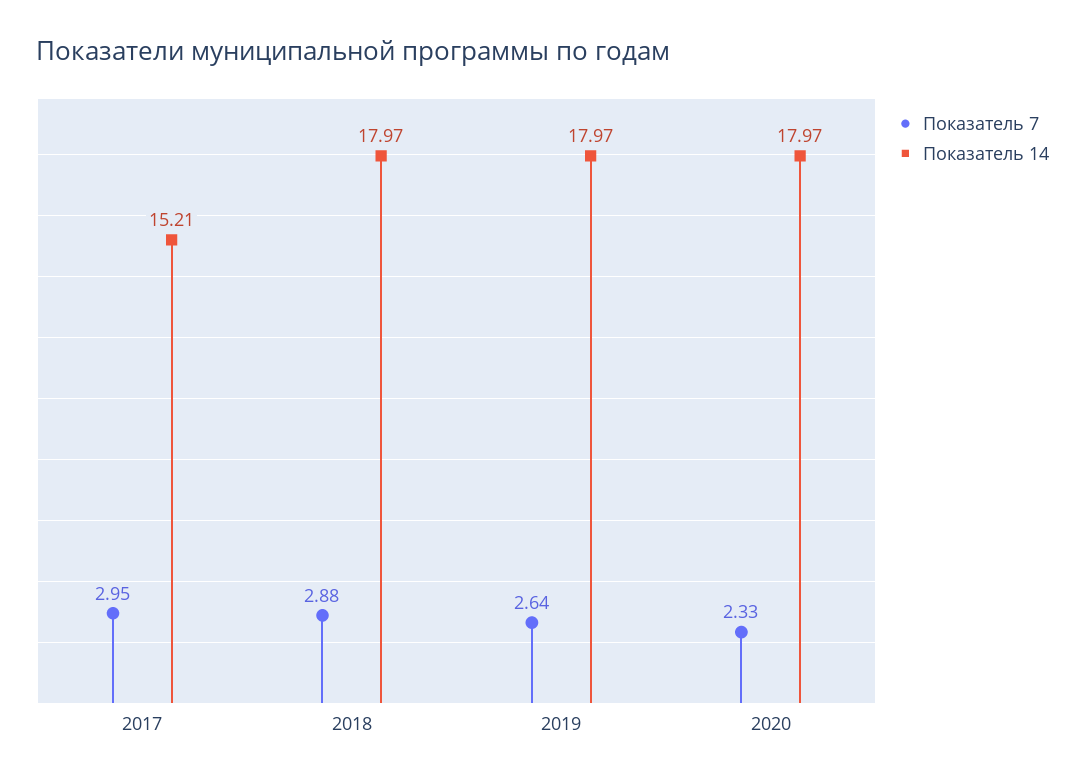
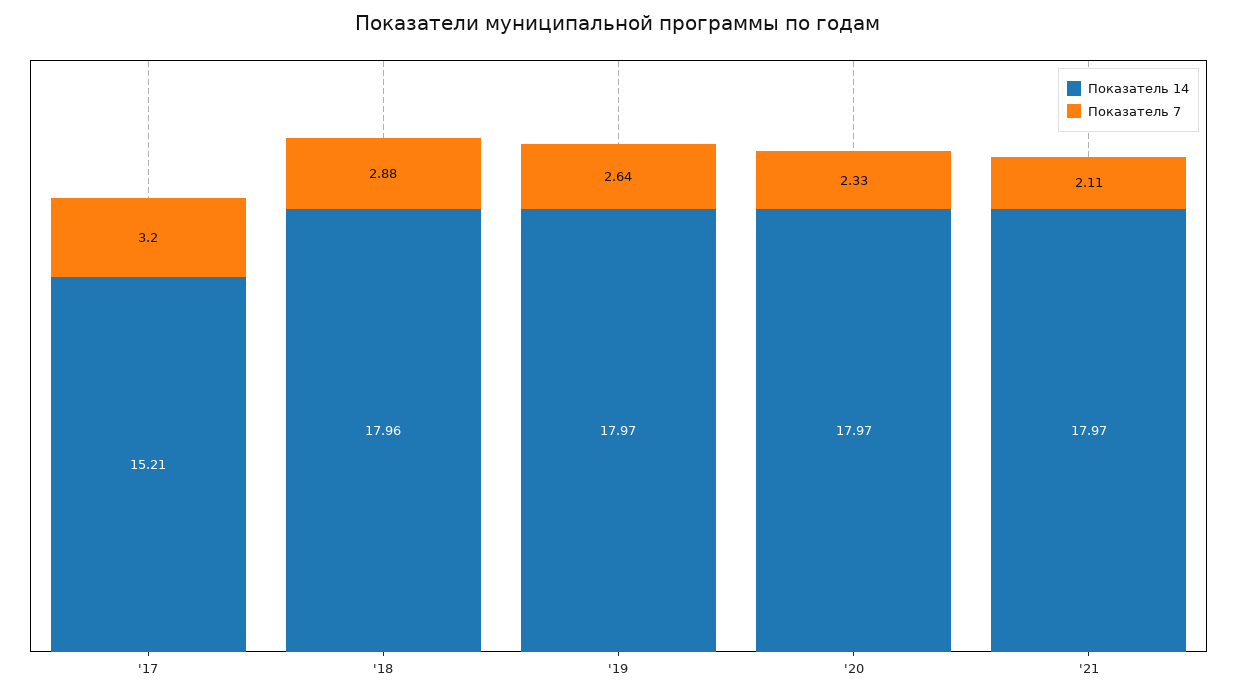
Показатель 7, 2017: 2.95 -> 3.2
Показатель 14, 2018: 17.97 -> 17.96
Показатель 14, '21: none -> 17.97
Показатель 7, '21: none -> 2.11

